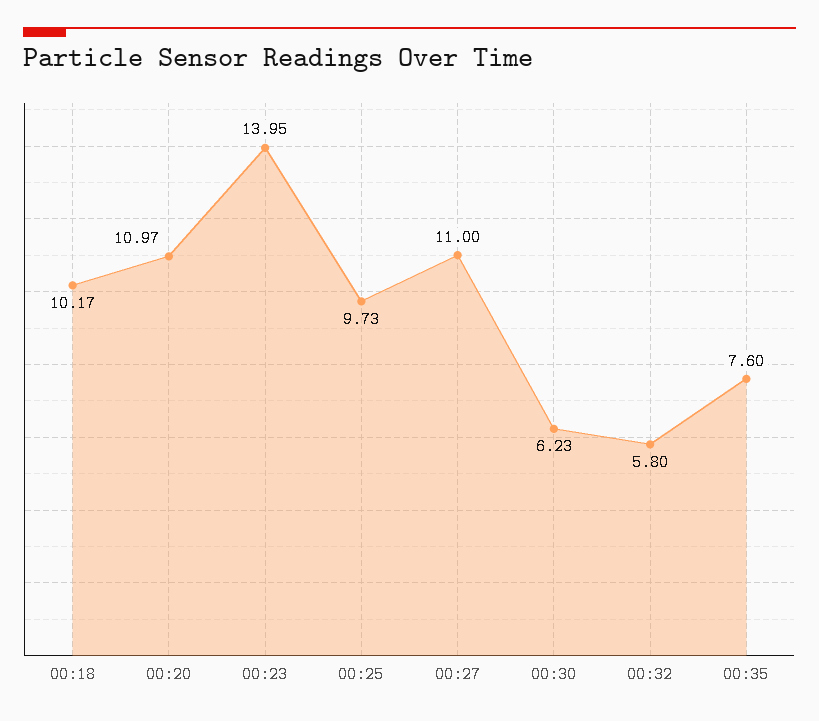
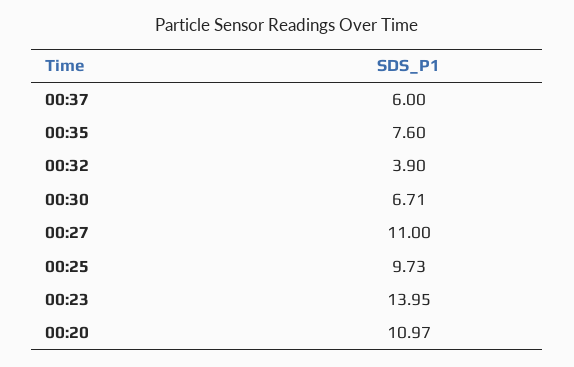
00:18: 10.17 -> none
00:30: 6.23 -> 6.71
00:32: 5.8 -> 3.9
00:37: none -> 6

